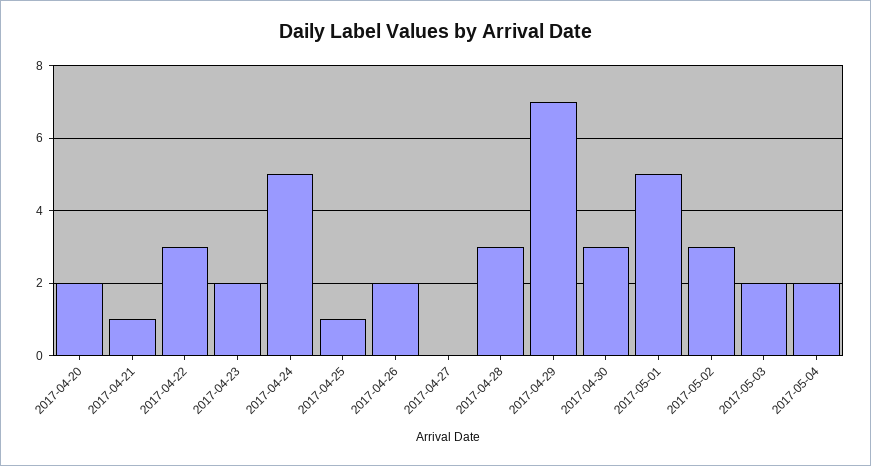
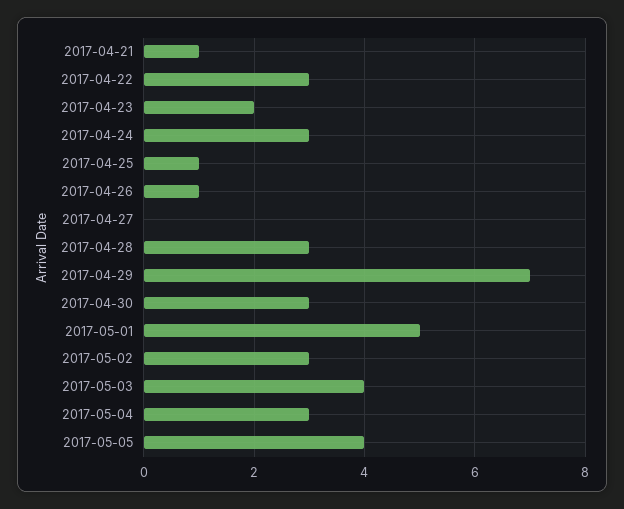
2017-04-20: 2 -> none
2017-04-24: 5 -> 3
2017-04-26: 2 -> 1
2017-05-03: 2 -> 4
2017-05-04: 2 -> 3
2017-05-05: none -> 4

